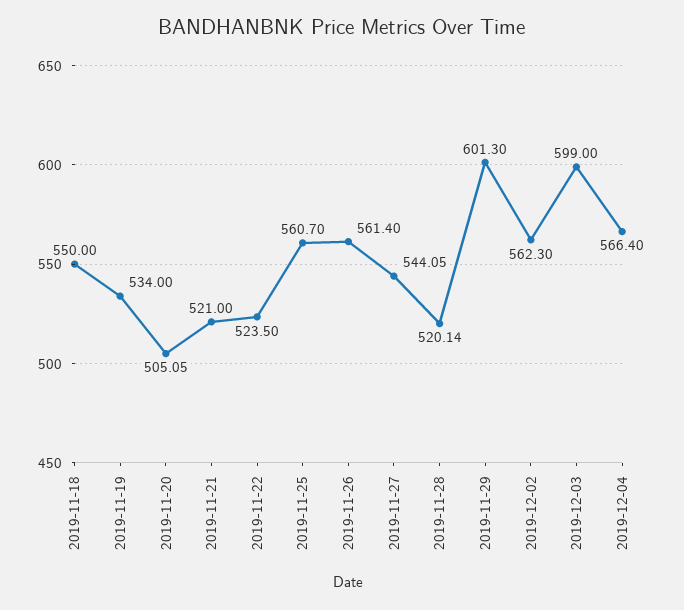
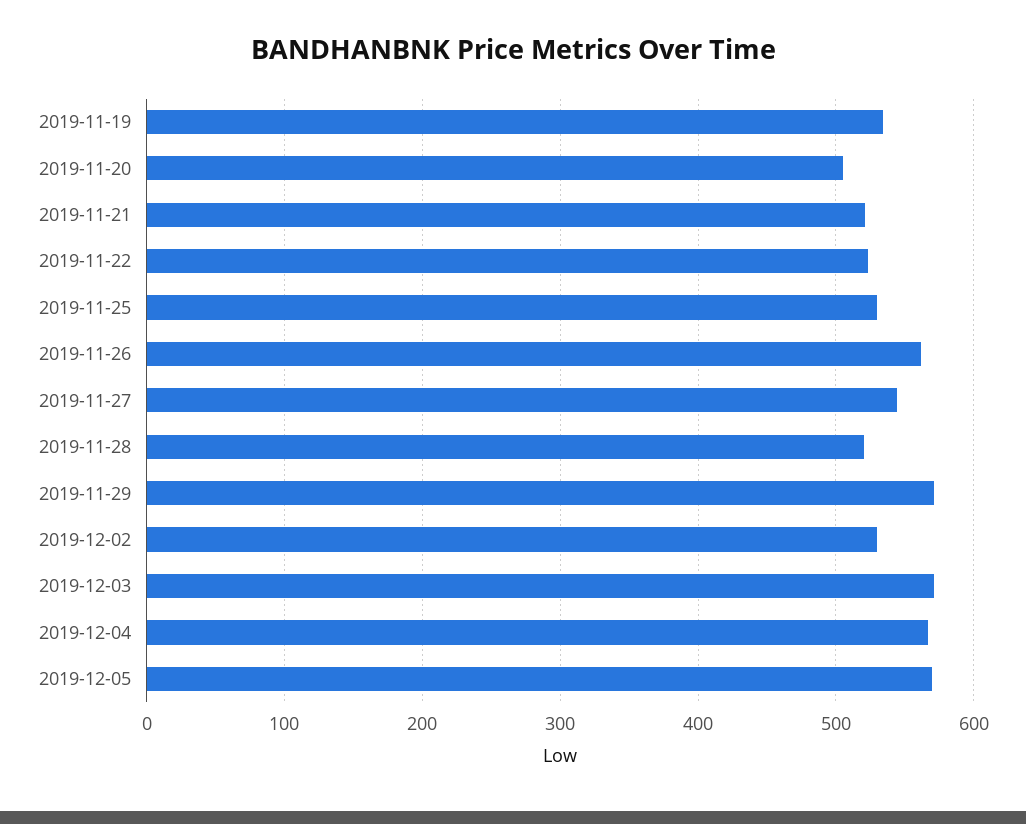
2019-11-18: 550 -> none
2019-11-25: 560.7 -> 530
2019-11-29: 601.3 -> 570
2019-12-02: 562.3 -> 530
2019-12-03: 599 -> 570
2019-12-05: none -> 570

